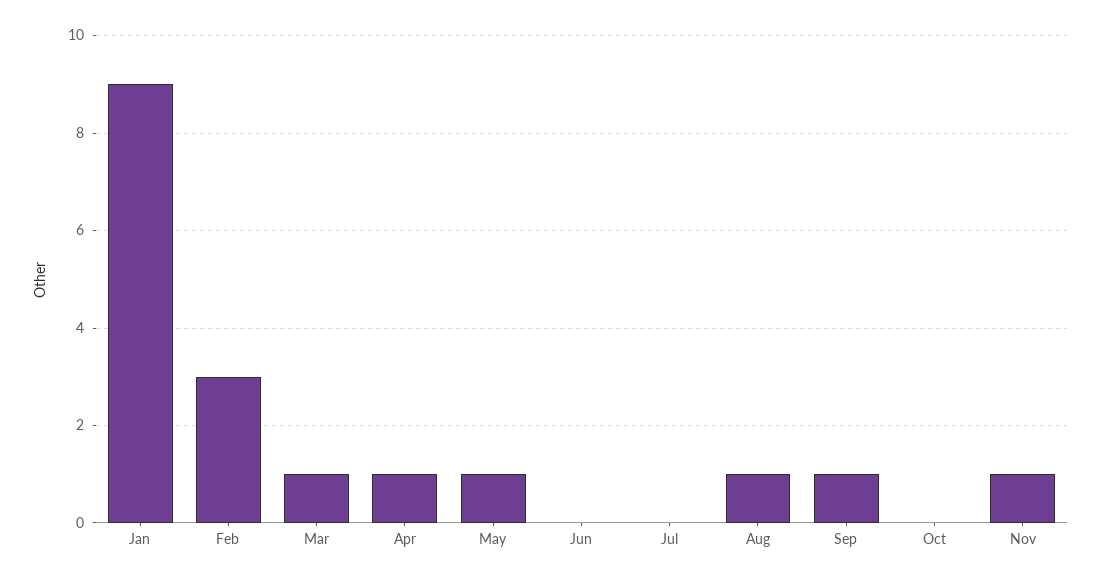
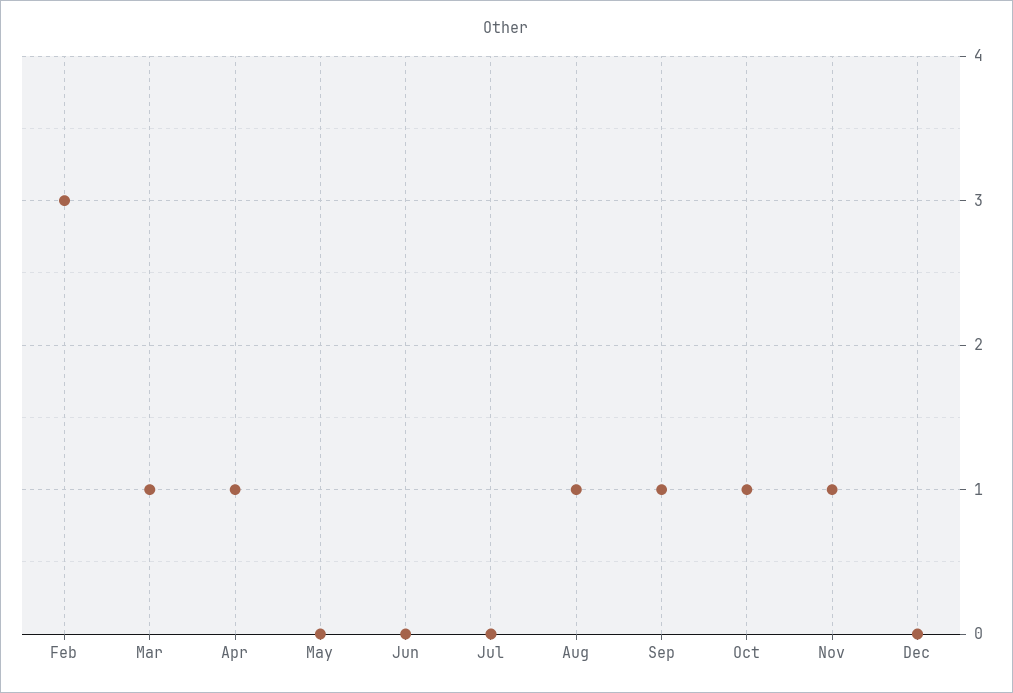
Jan: 9 -> none
May: 1 -> 0
Oct: 0 -> 1
Dec: none -> 0

